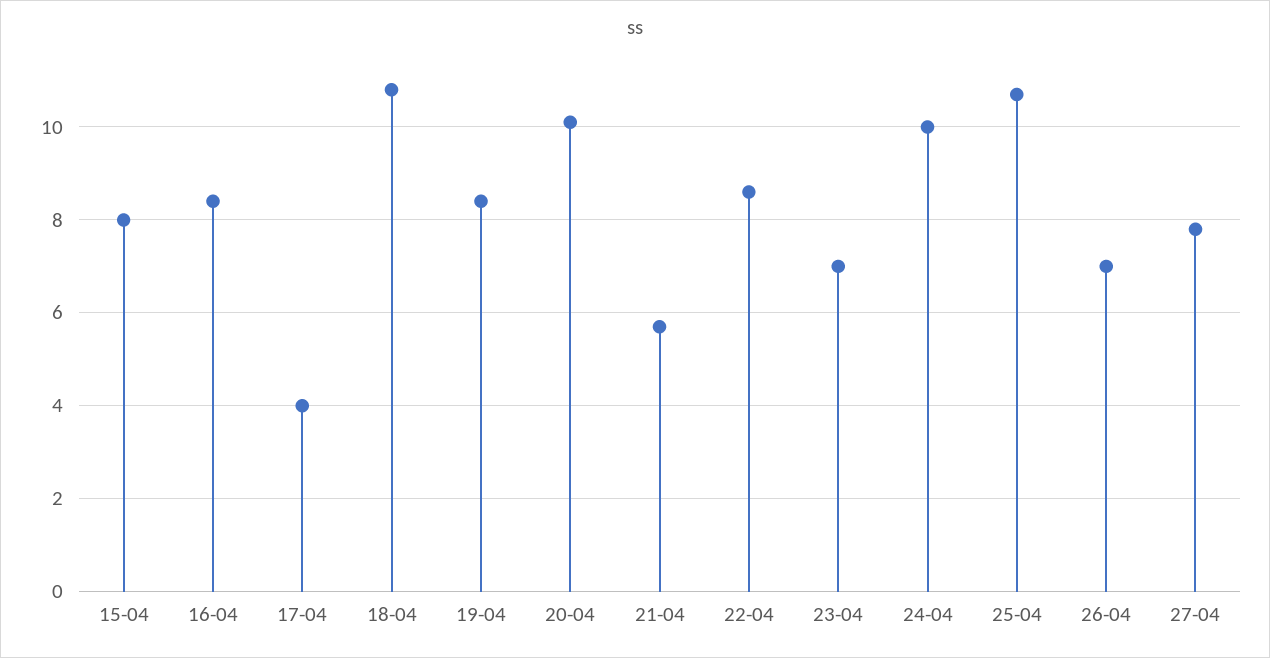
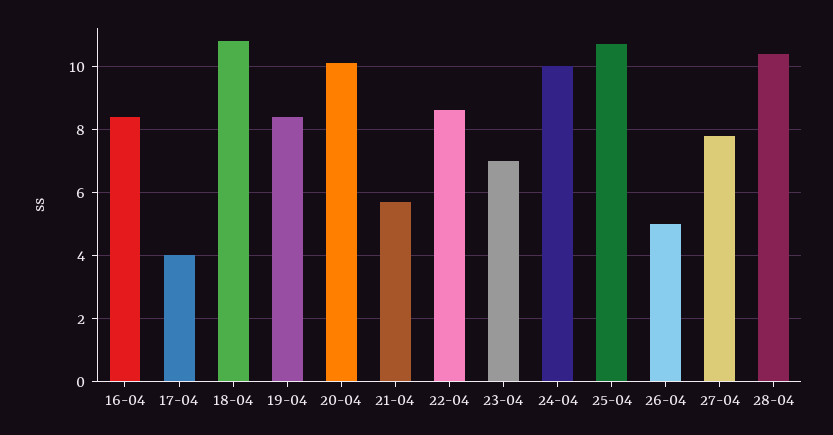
15-04: 8 -> none
26-04: 7 -> 5
28-04: none -> 10.5

